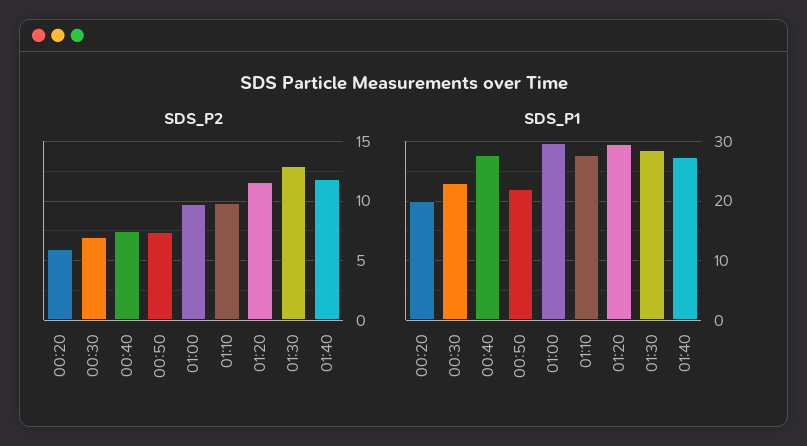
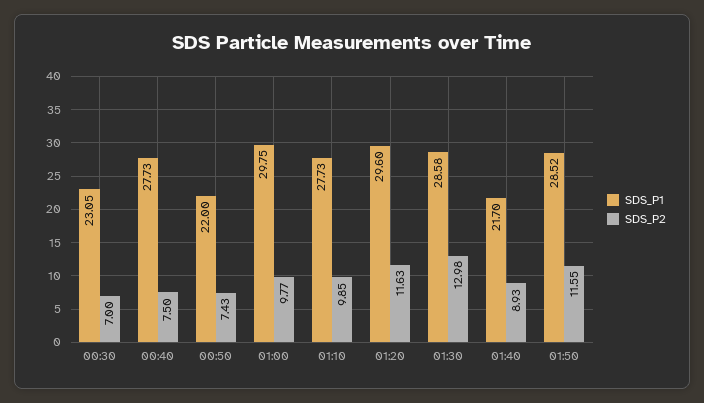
SDS_P2, 00:20: 6 -> none
SDS_P2, 01:40: 12 -> 8.93
SDS_P1, 00:20: 20 -> none
SDS_P1, 01:40: 28 -> 21.7
SDS_P1, 01:50: none -> 28.52
SDS_P2, 01:50: none -> 11.55

